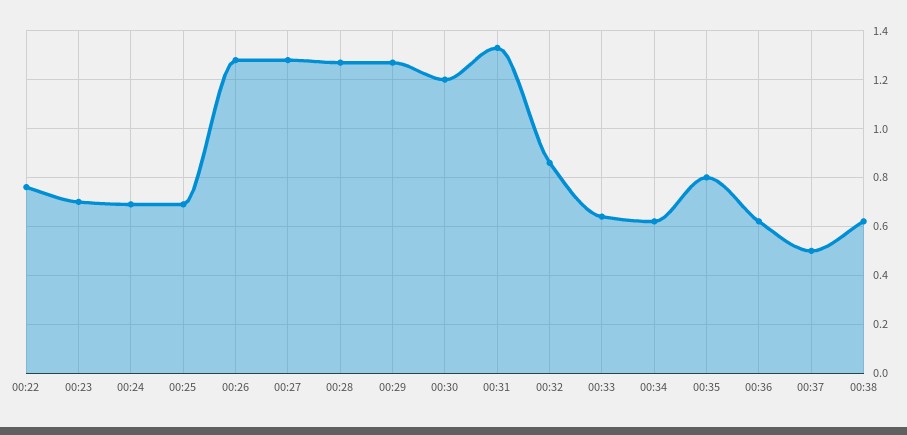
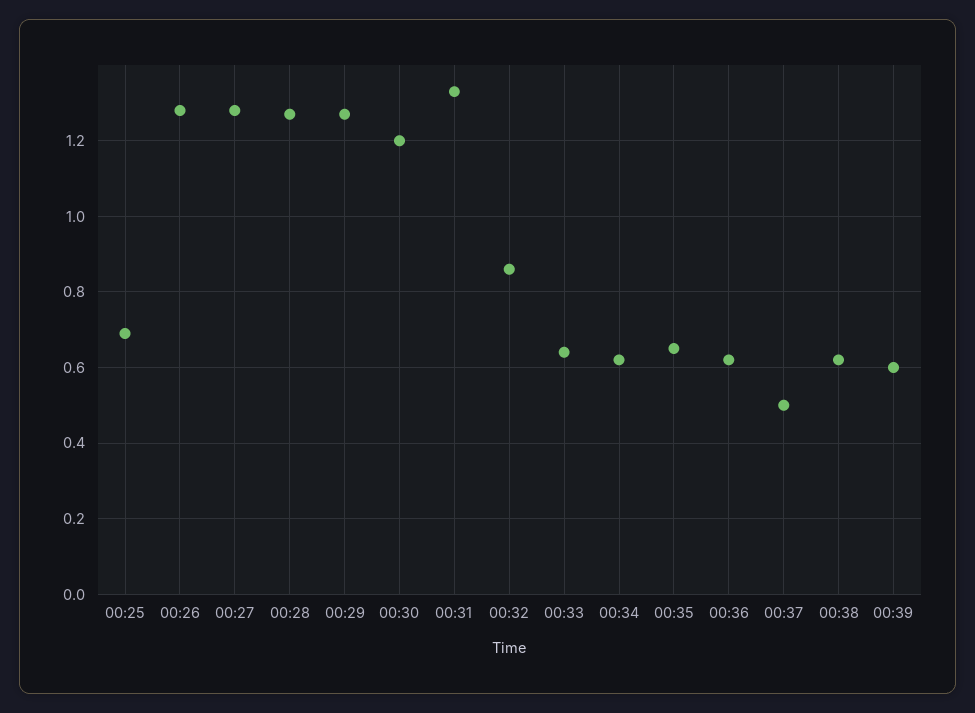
00:22: 0.75 -> none
00:23: 0.7 -> none
00:24: 0.7 -> none
00:35: 0.8 -> 0.65
00:39: none -> 0.6

